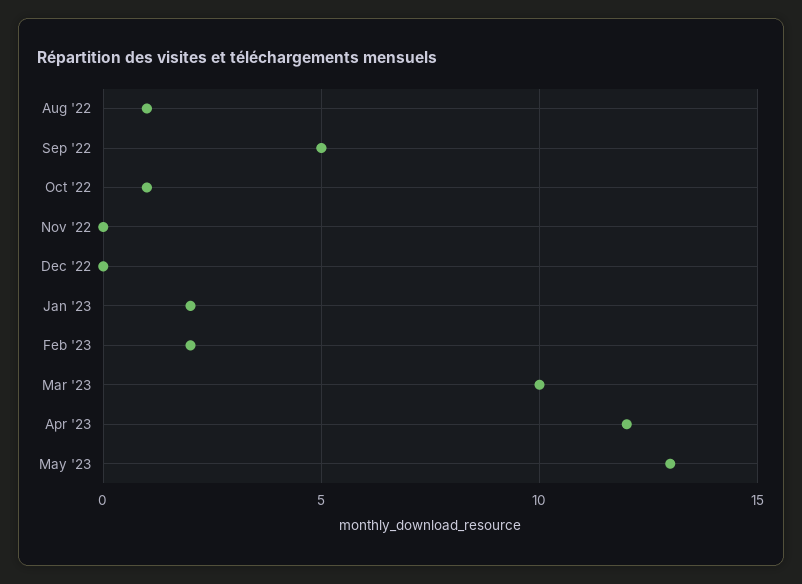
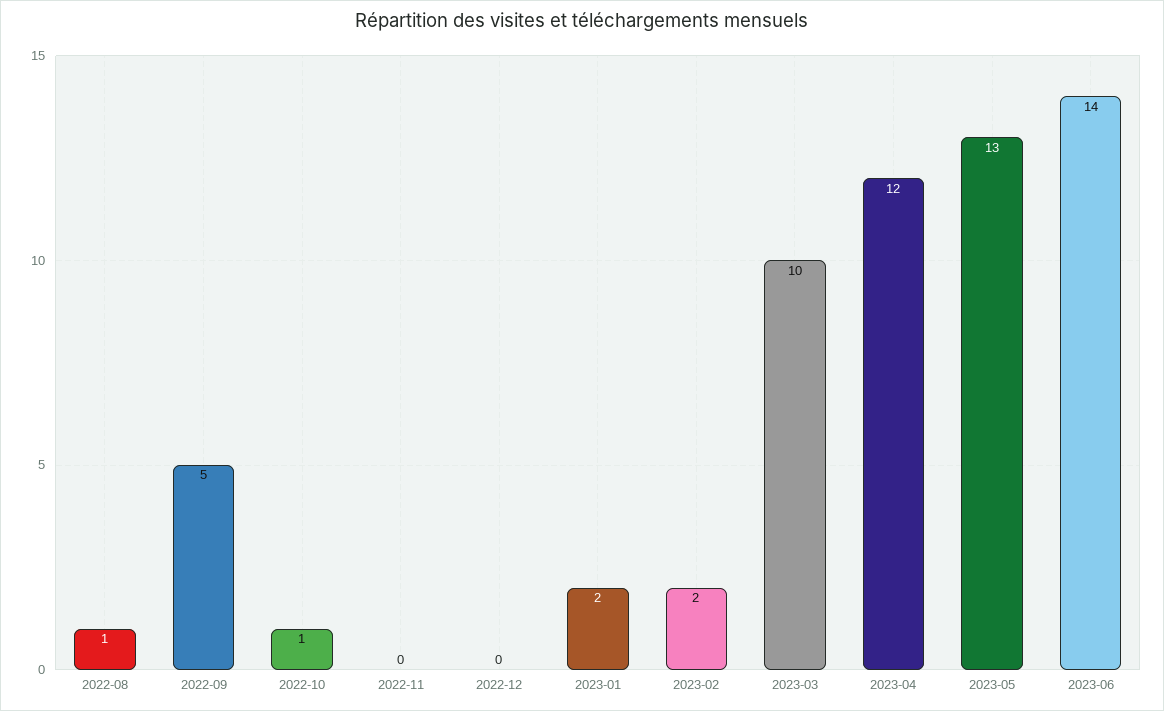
2023-06: none -> 14

